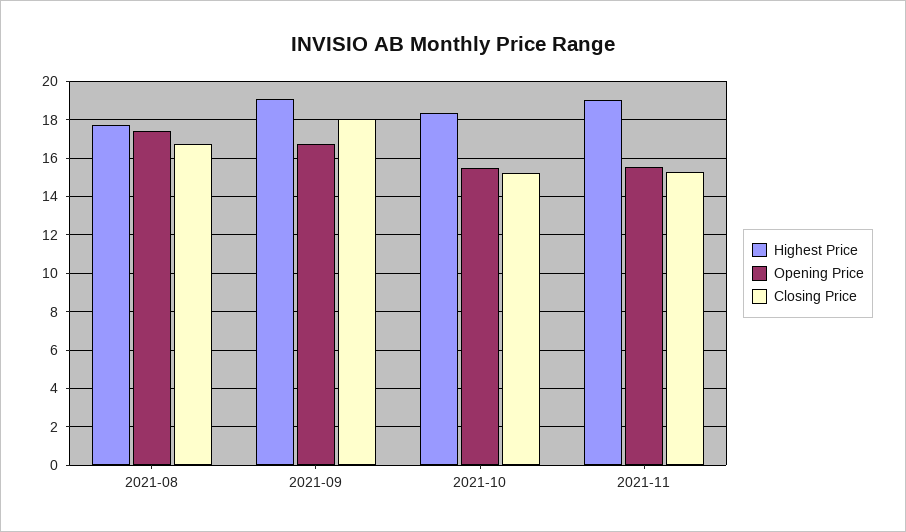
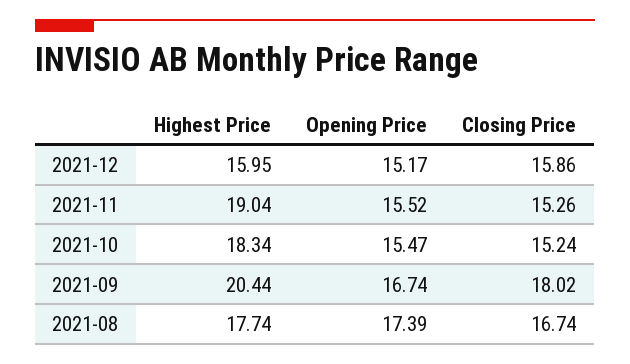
Highest Price, 2021-09: 19 -> 20.44
Highest Price, 2021-12: none -> 15.95
Opening Price, 2021-12: none -> 15.17
Closing Price, 2021-12: none -> 15.86

